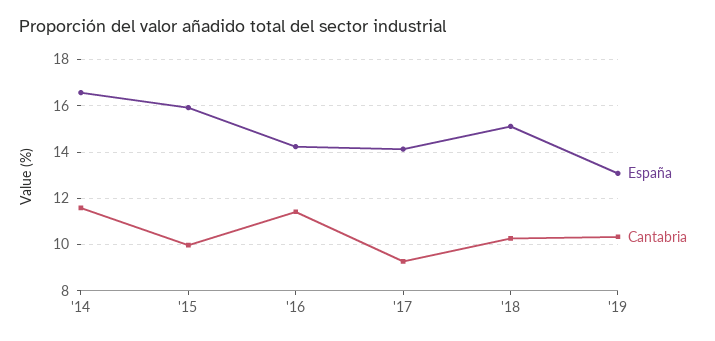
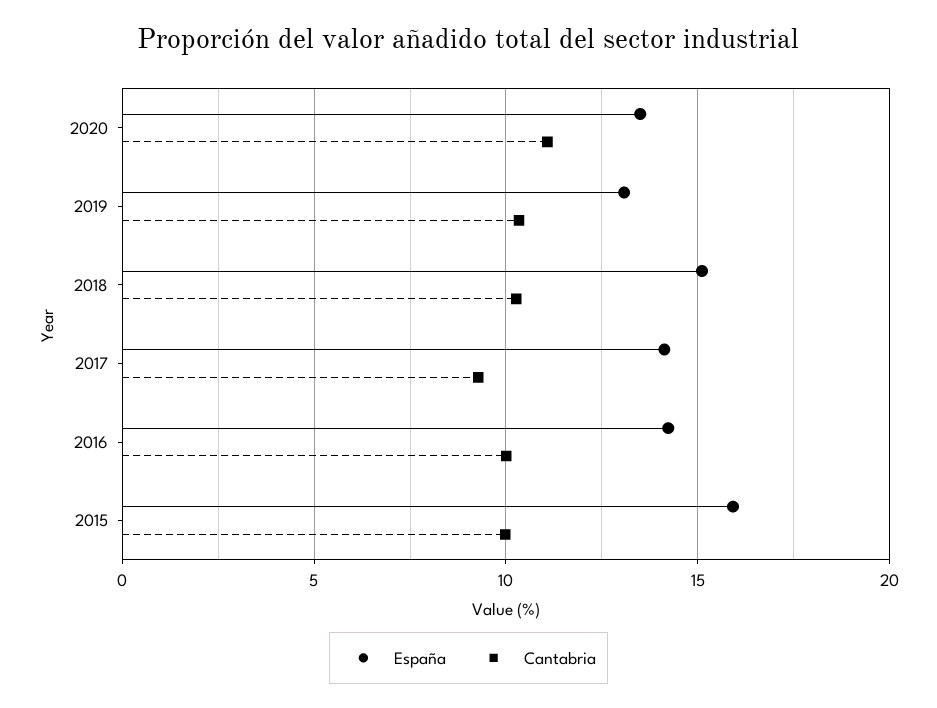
España, '14: 16.5 -> none
Cantabria, '14: 11.5 -> none
Cantabria, '16: 11.5 -> 10
España, 2020: none -> 13.5
Cantabria, 2020: none -> 11

